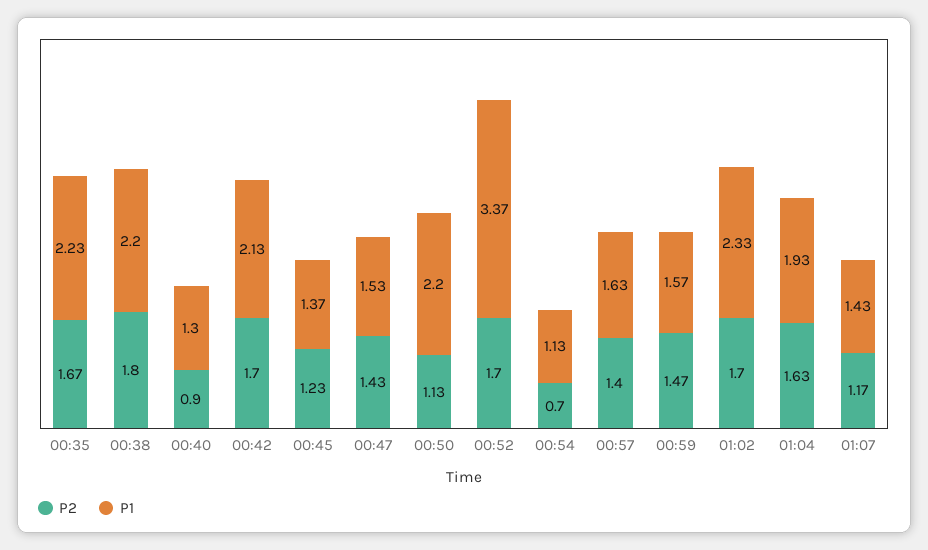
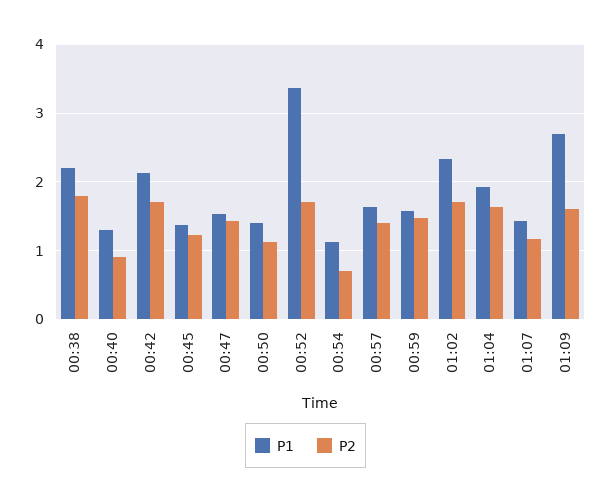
P2, 00:35: 1.67 -> none
P1, 00:35: 2.23 -> none
P1, 00:50: 2.2 -> 1.4
P1, 01:09: none -> 2.7
P2, 01:09: none -> 1.6

